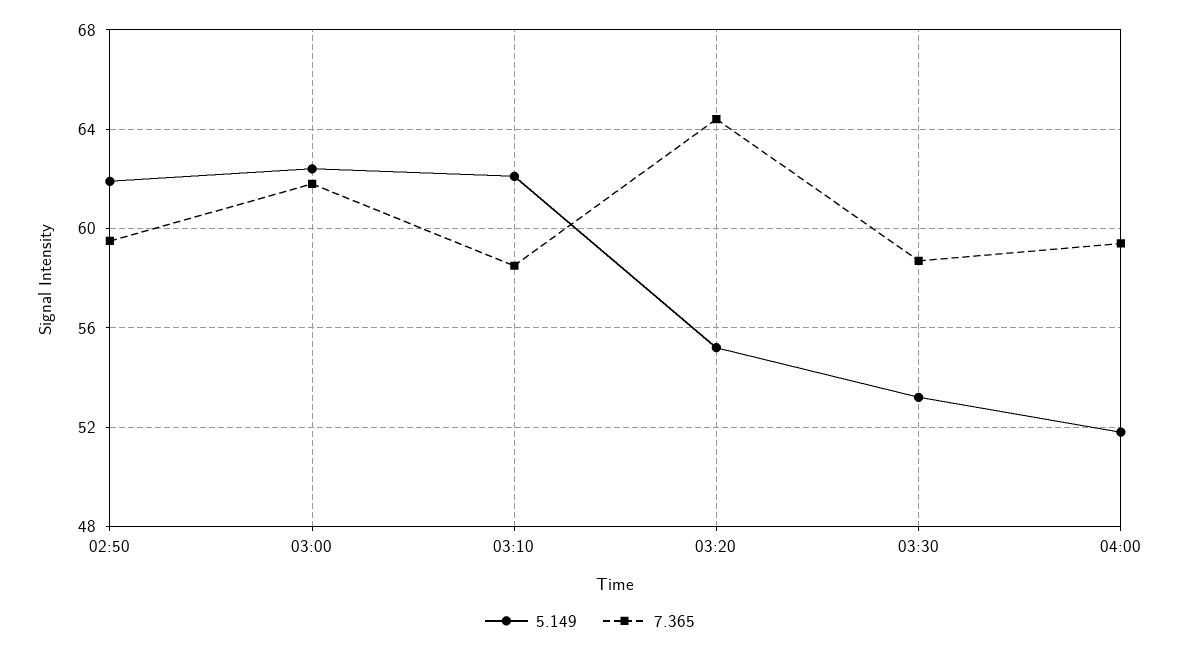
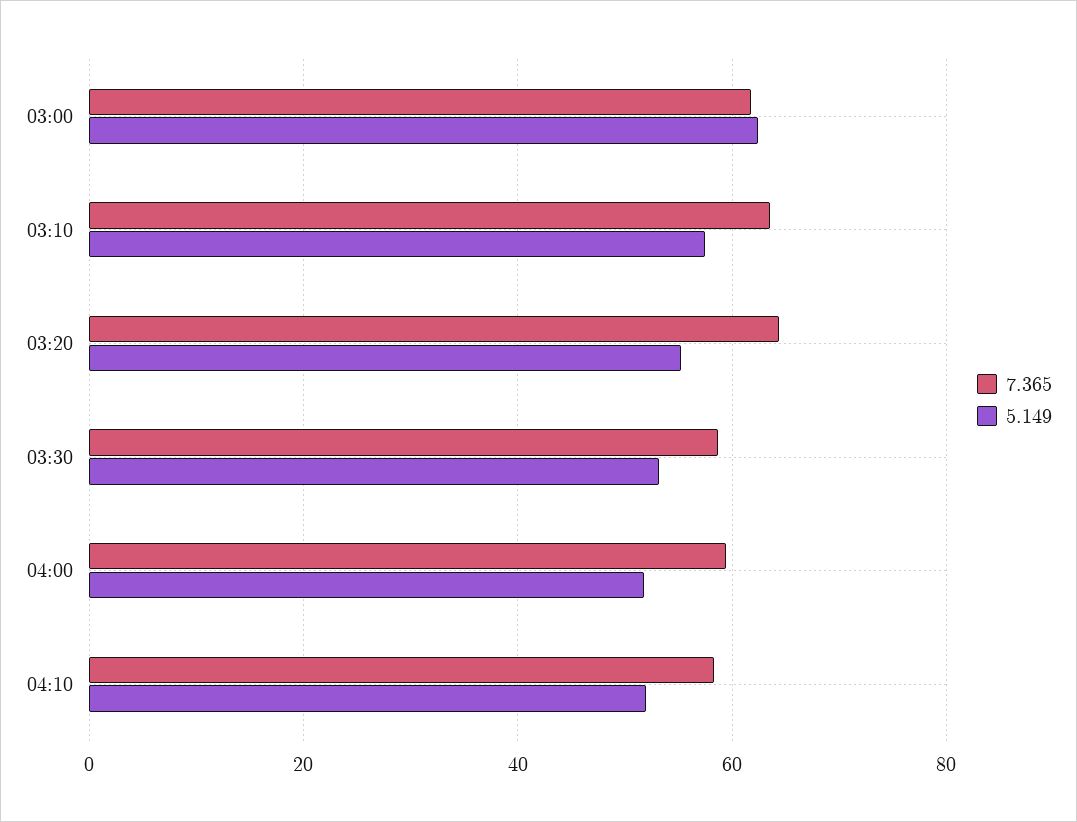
5.149, 02:50: 62 -> none
7.365, 02:50: 59.5 -> none
5.149, 03:10: 62 -> 58
7.365, 03:10: 58.5 -> 64
7.365, 04:10: none -> 58
5.149, 04:10: none -> 52

